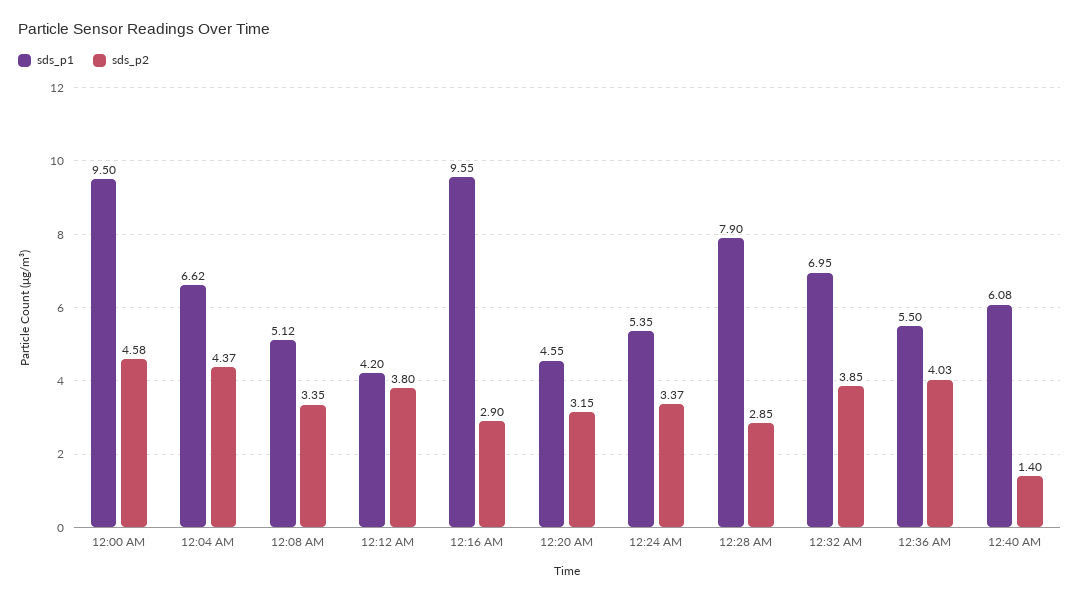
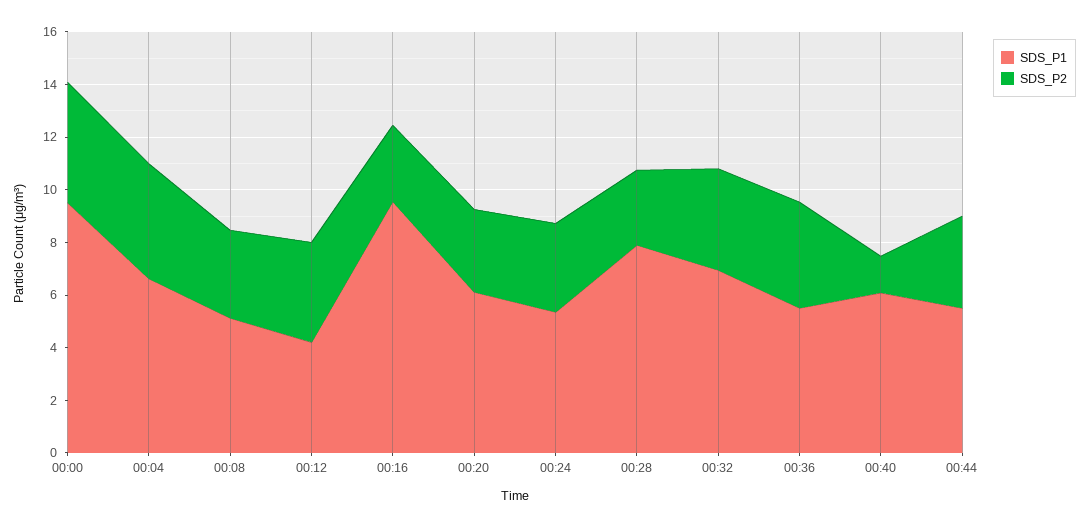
sds_p1, 12:20 AM: 4.55 -> 6
sds_p1, 00:44: none -> 5.5
sds_p2, 00:44: none -> 3.5

